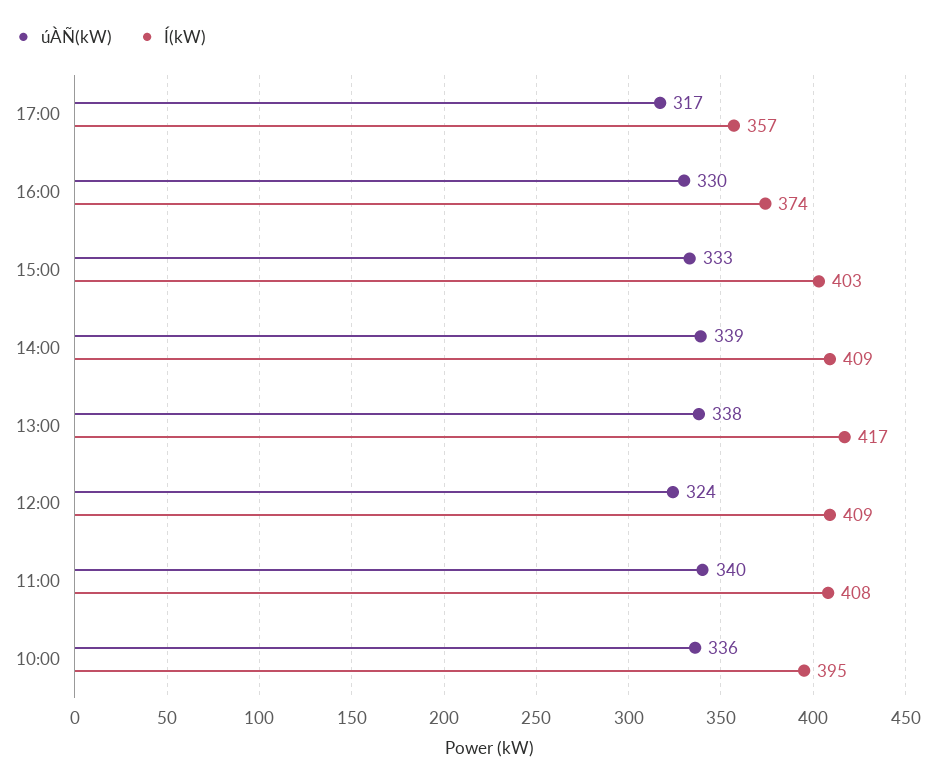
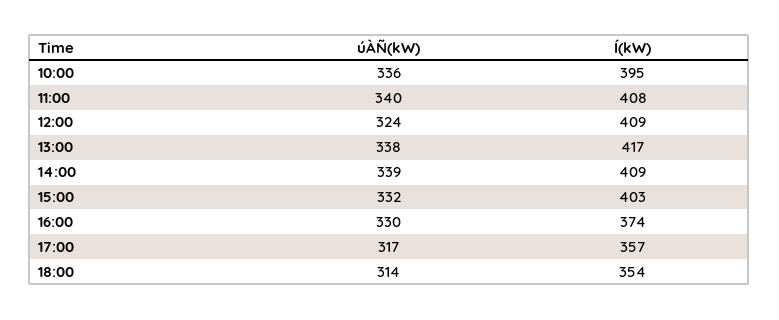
úÀÑ(kW), 15:00: 333 -> 332
úÀÑ(kW), 18:00: none -> 314
Í(kW), 18:00: none -> 354

